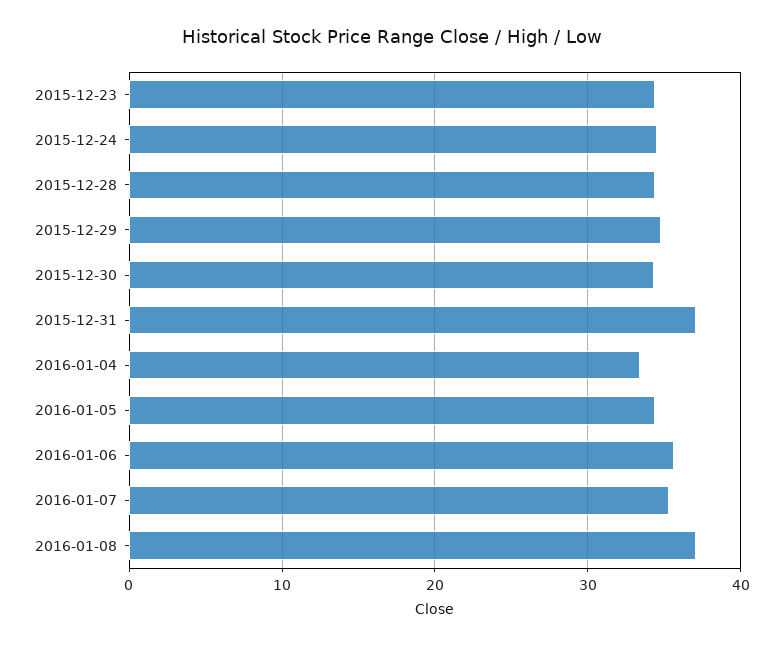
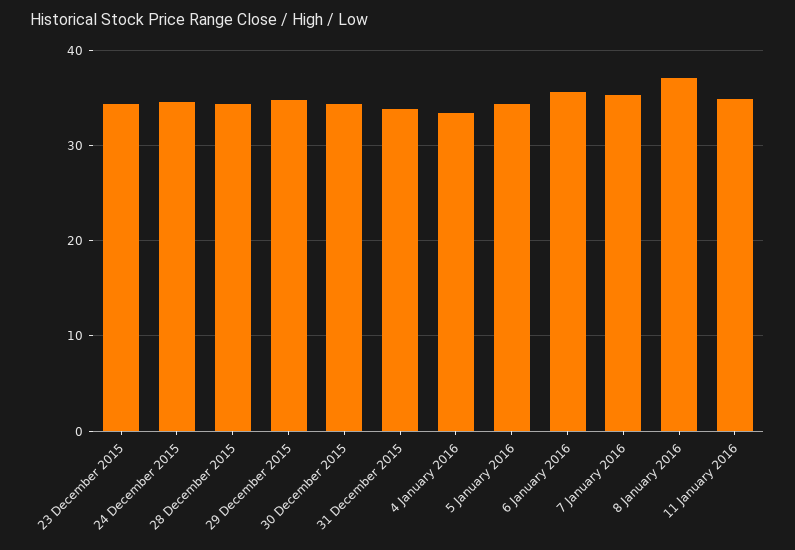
2015-12-31: 37 -> 34
11 January 2016: none -> 35

